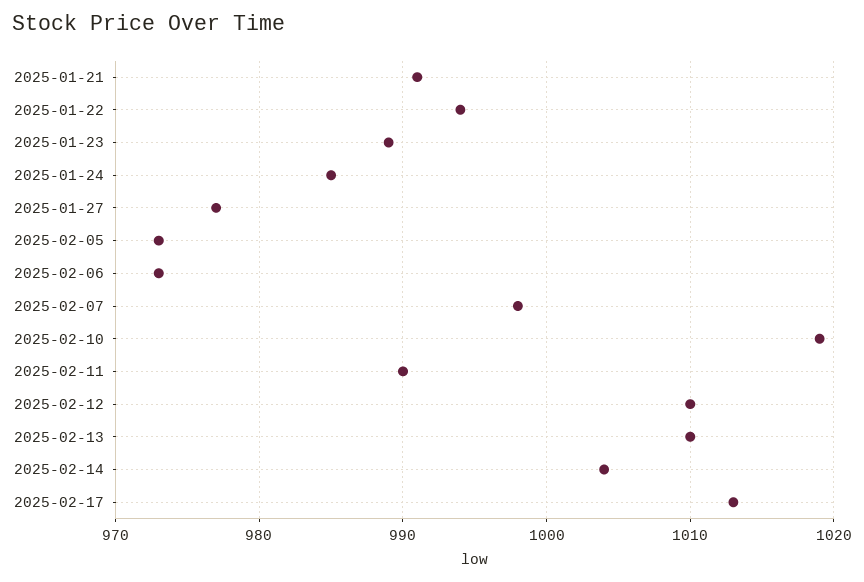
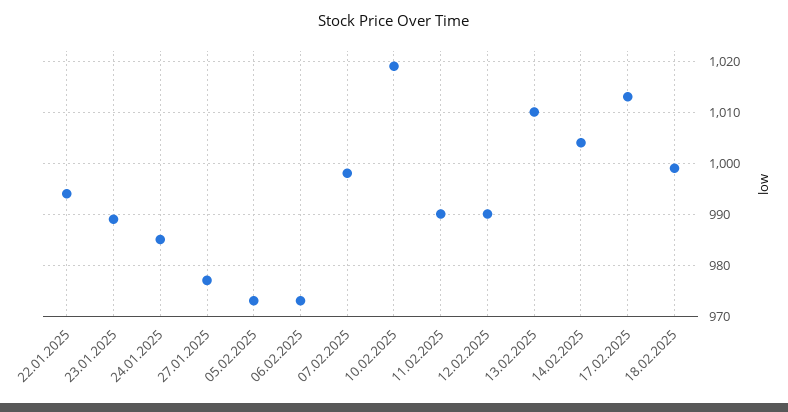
2025-01-21: 991 -> none
2025-02-12: 1010 -> 990
18.02.2025: none -> 1000

